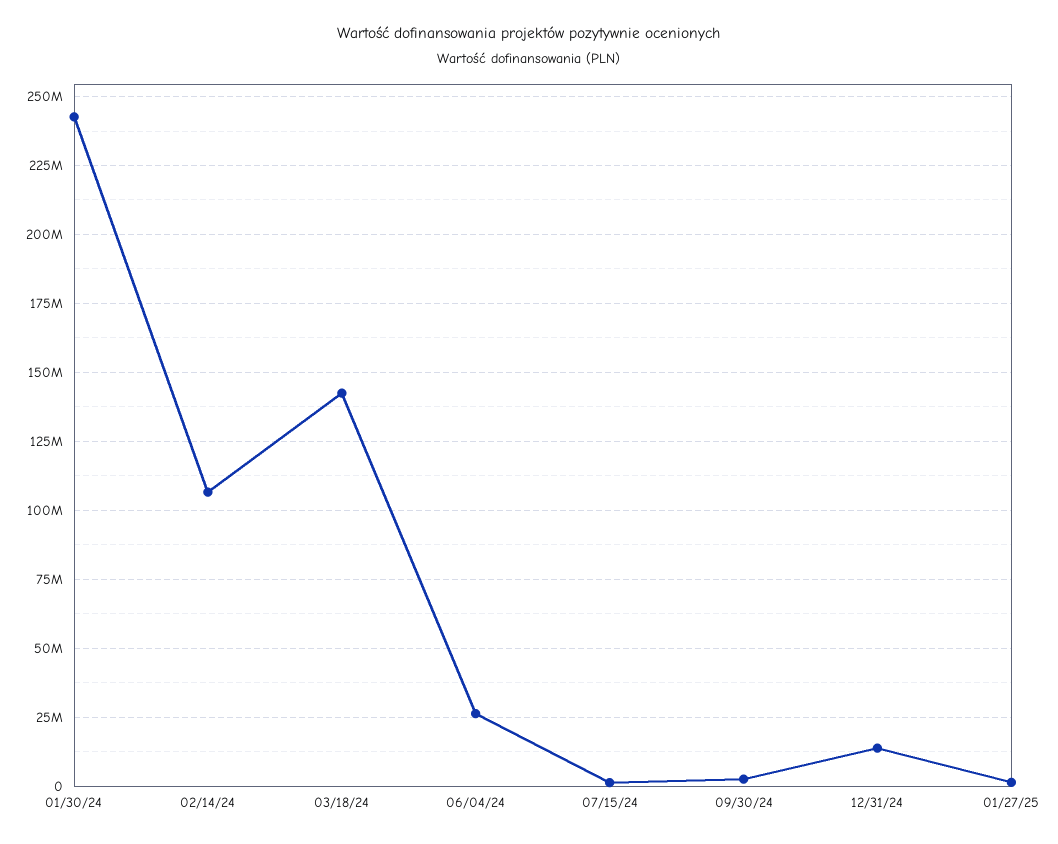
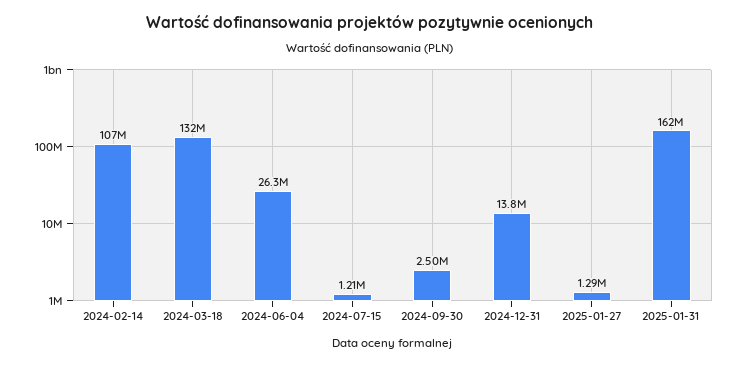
01/30/24: 242500000 -> none
03/18/24: 142500000 -> 132000000
2025-01-31: none -> 162000000

